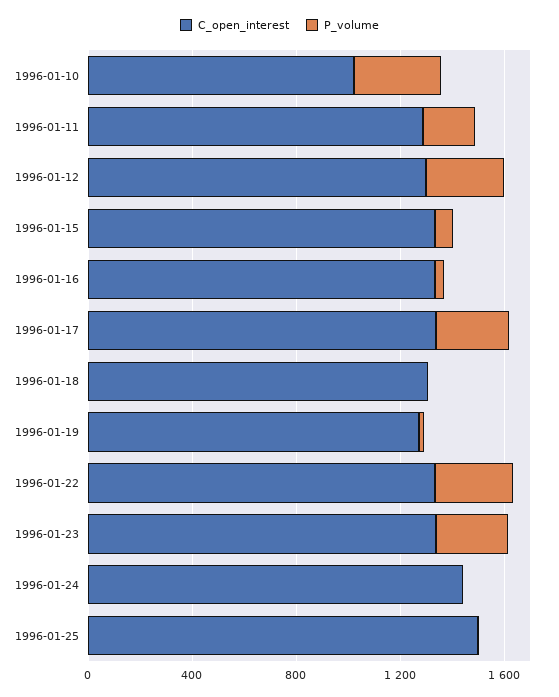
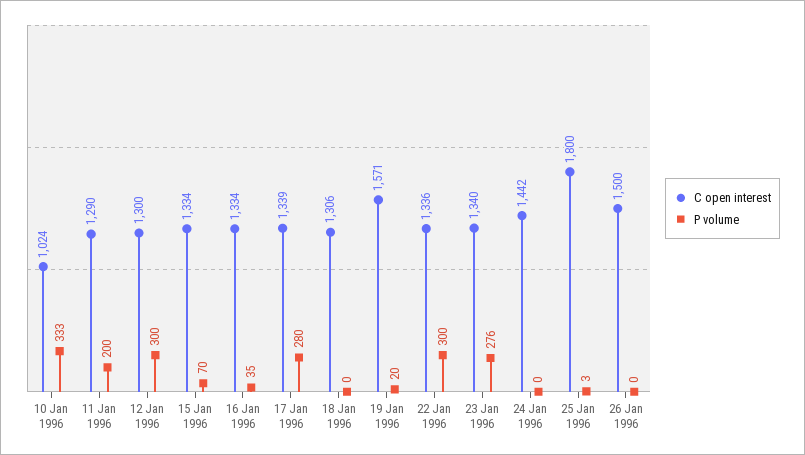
C_open_interest, 1996-01-19: 1300 -> 1571
C_open_interest, 1996-01-25: 1500 -> 1800
C_open_interest, 26 Jan 1996: none -> 1500
P_volume, 26 Jan 1996: none -> 0

